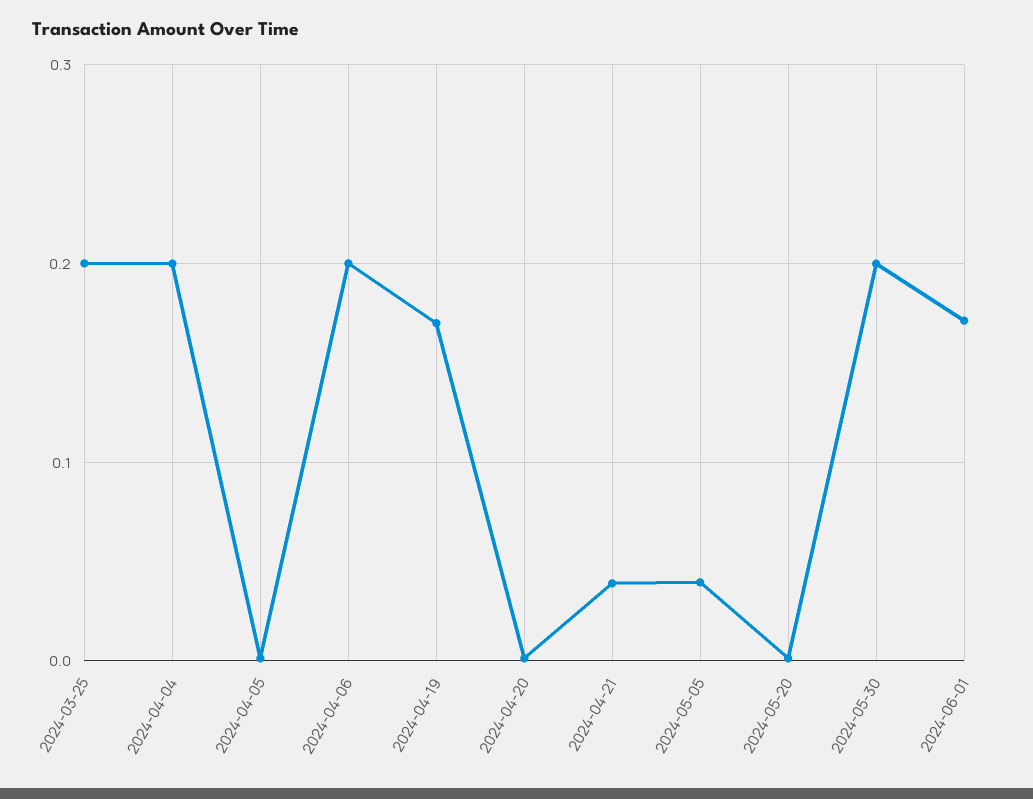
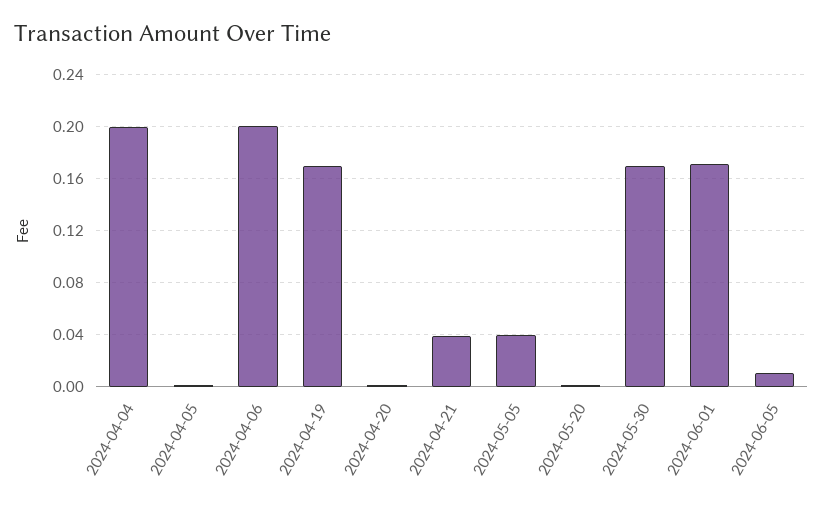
2024-03-25: 0.2 -> none
2024-05-30: 0.2 -> 0.17
2024-06-05: none -> 0.01

